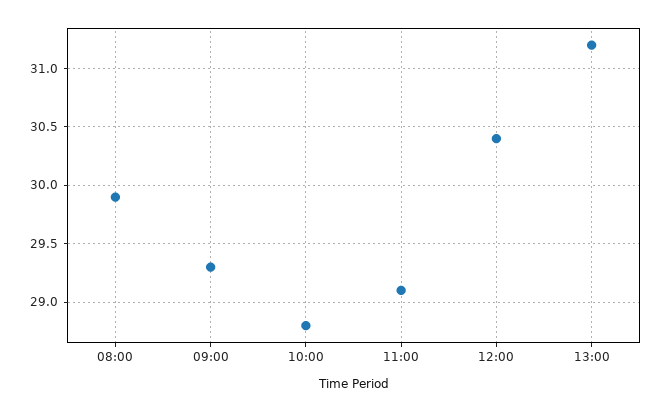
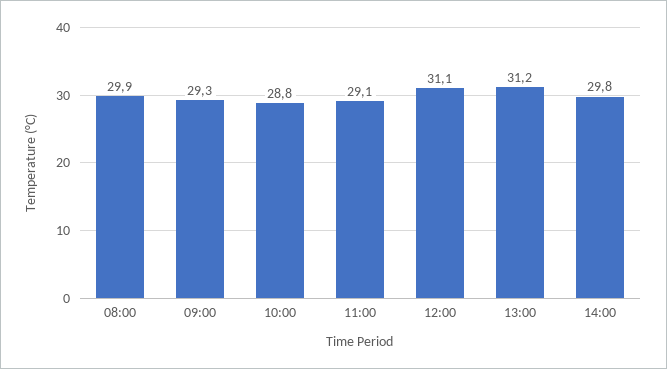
12:00: 30.4 -> 31.1
14:00: none -> 29.8

